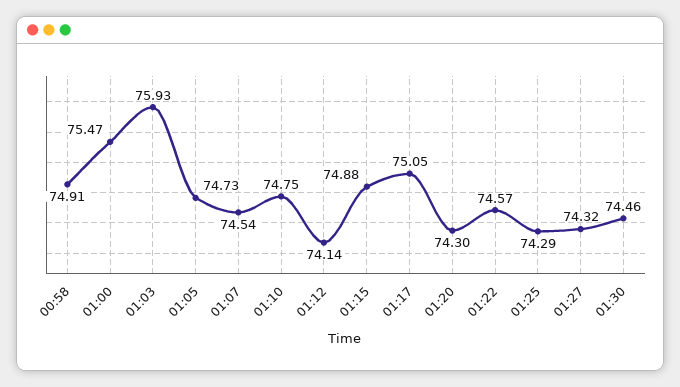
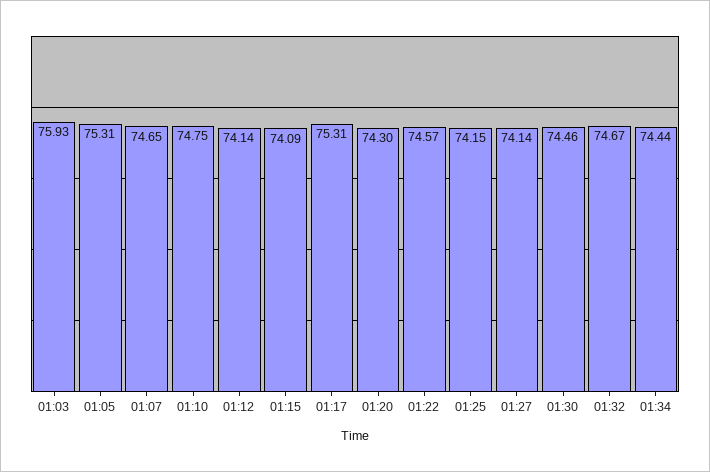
00:58: 74.91 -> none
01:00: 75.47 -> none
01:05: 74.73 -> 75.31
01:07: 74.54 -> 74.65
01:15: 74.88 -> 74.09
01:17: 75.05 -> 75.31
01:25: 74.29 -> 74.15
01:27: 74.32 -> 74.14
01:32: none -> 74.67
01:34: none -> 74.44

